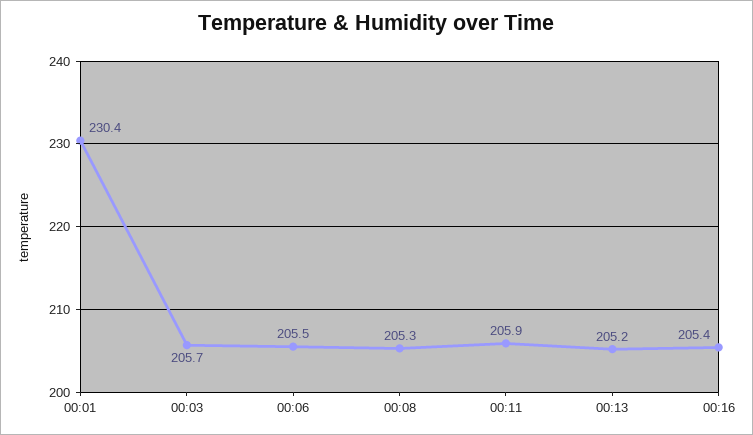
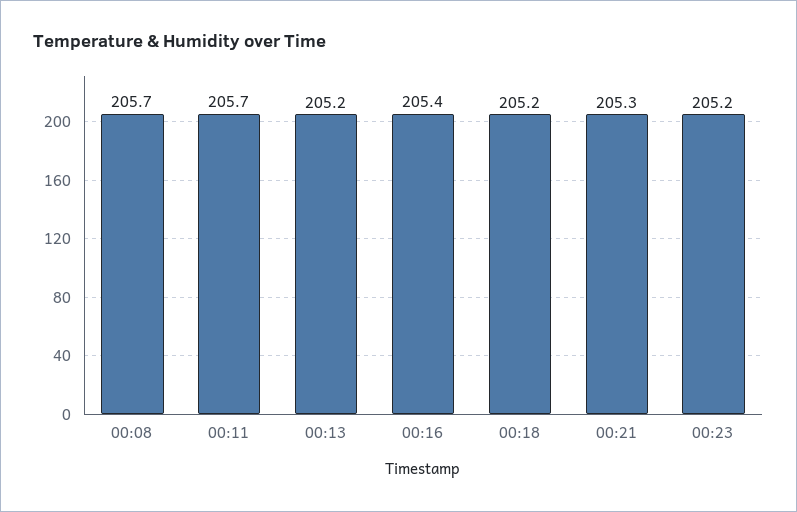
00:01: 230.4 -> none
00:03: 205.7 -> none
00:06: 205.5 -> none
00:08: 205.3 -> 205.7
00:11: 205.9 -> 205.7
00:18: none -> 205.2
00:21: none -> 205.3
00:23: none -> 205.2

